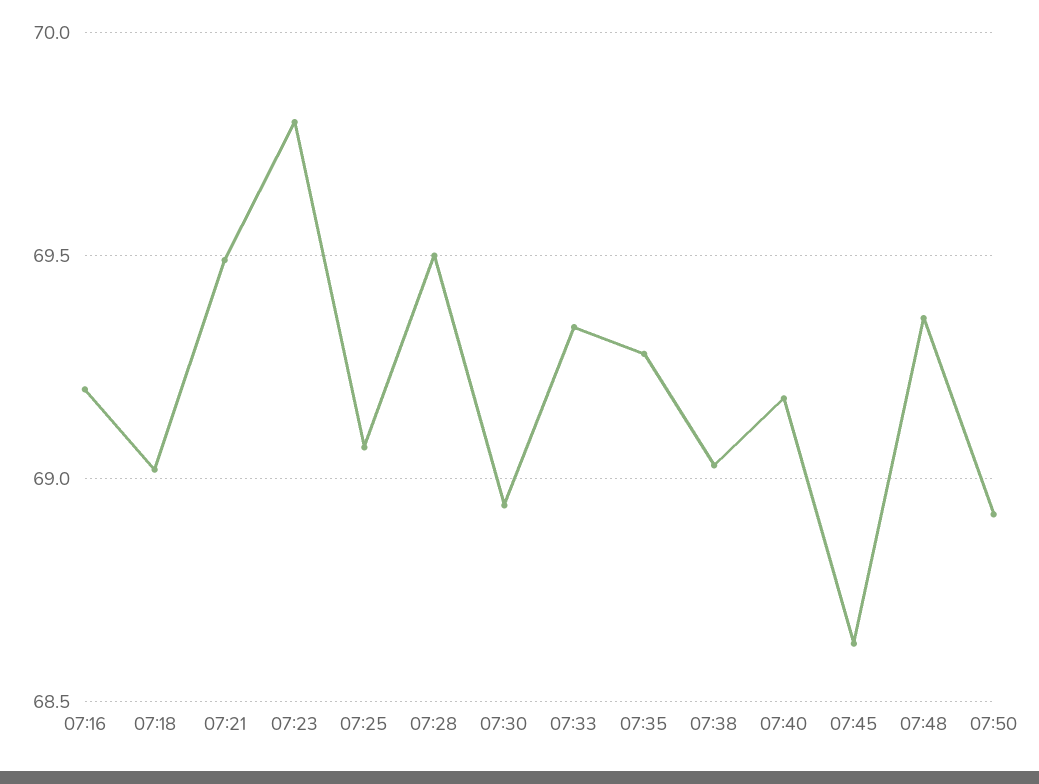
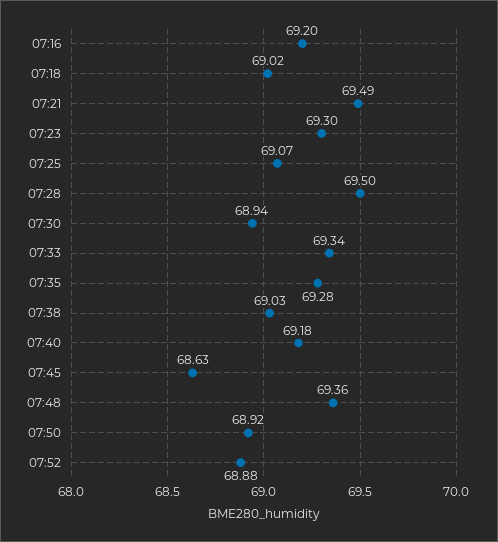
07:23: 69.8 -> 69.3
07:52: none -> 68.88

